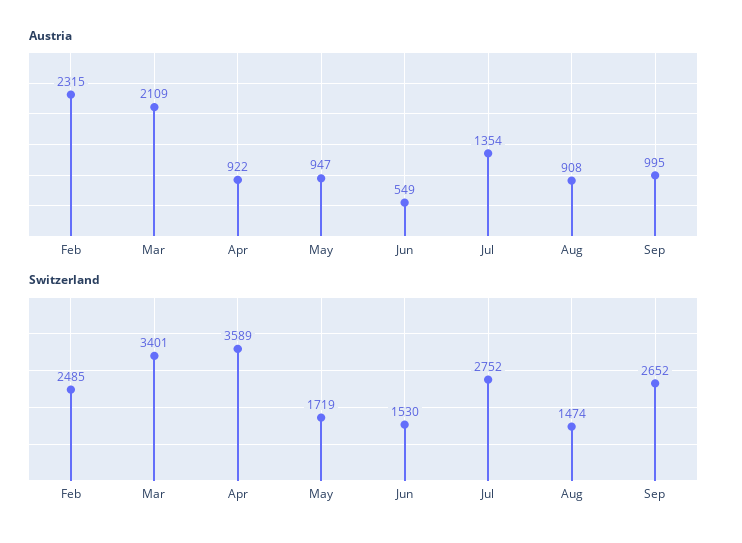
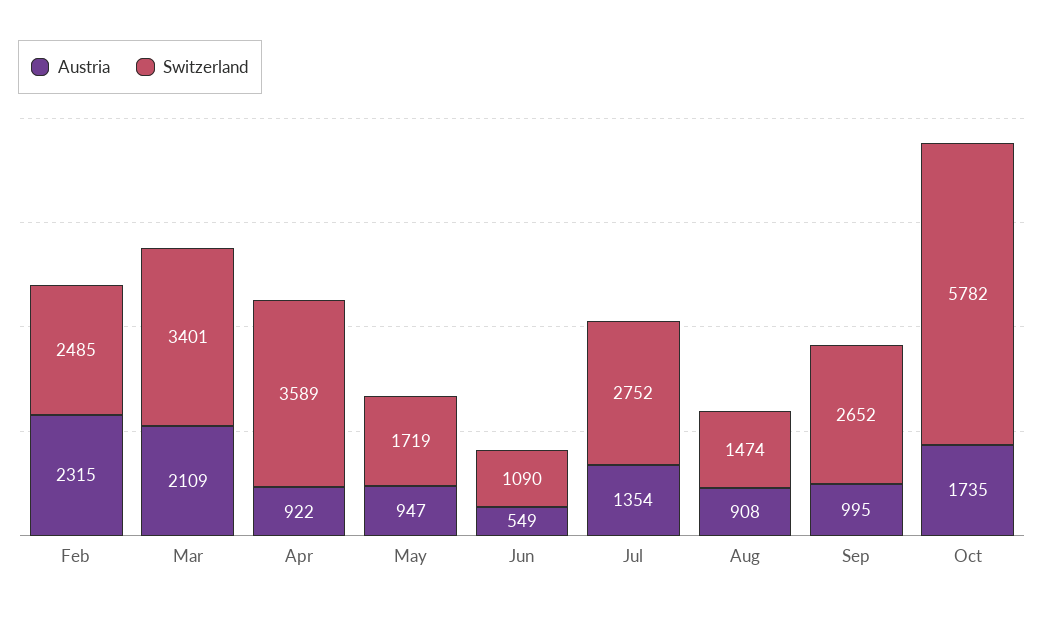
Switzerland, Jun: 1530 -> 1090
Austria, Oct: none -> 1735
Switzerland, Oct: none -> 5782

